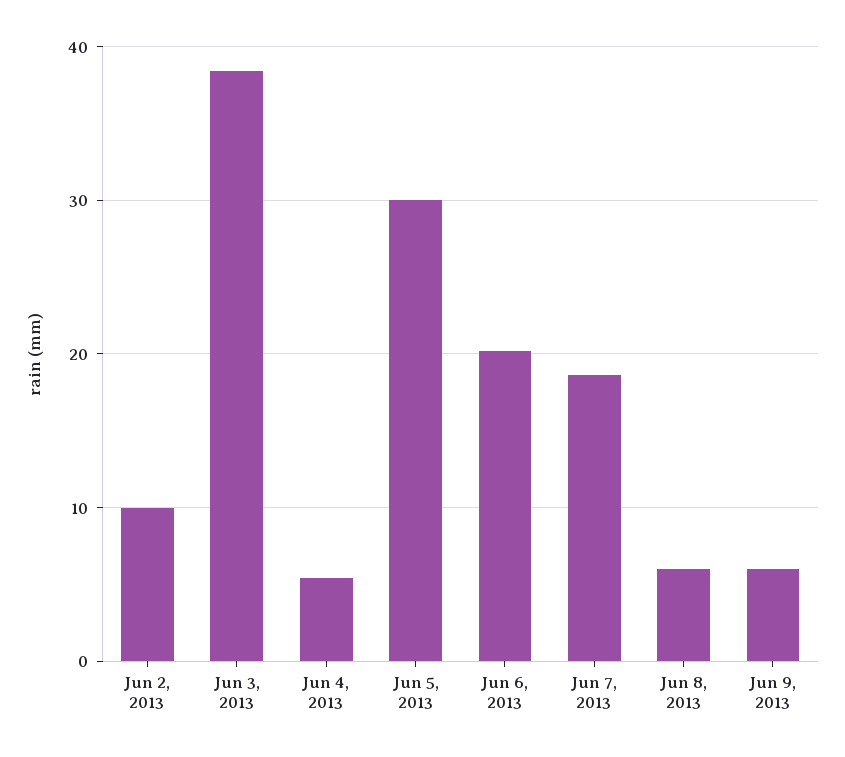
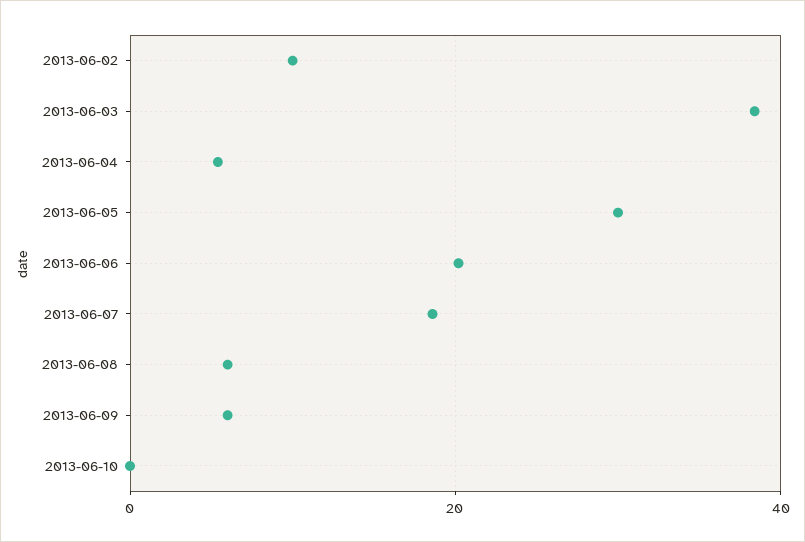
2013-06-10: none -> 0

